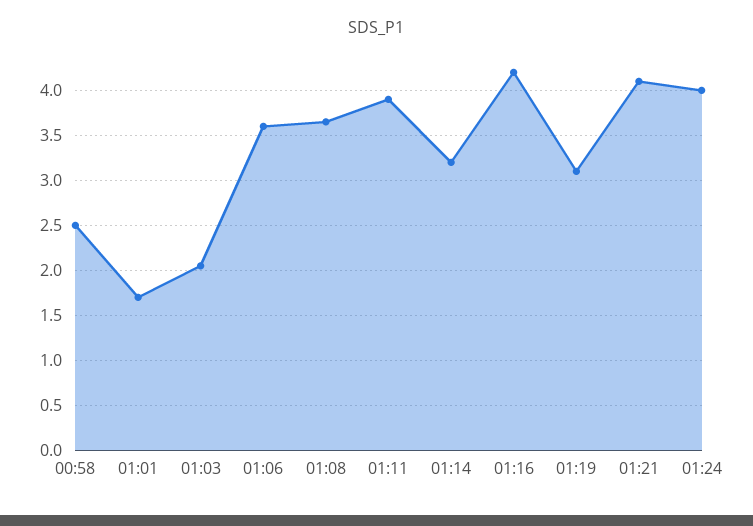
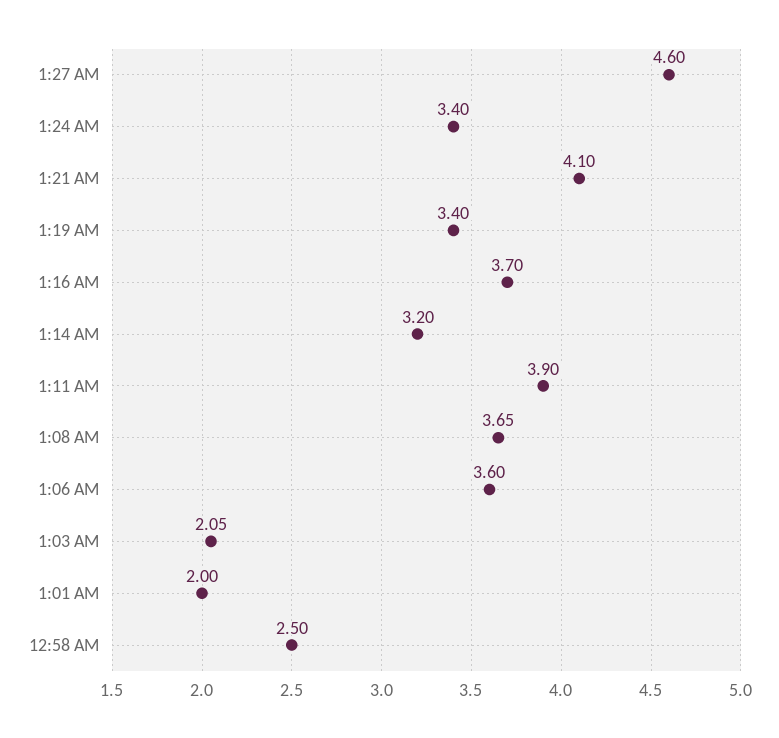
01:01: 1.7 -> 2
01:16: 4.2 -> 3.7
01:19: 3.1 -> 3.4
01:24: 4 -> 3.4
1:27 AM: none -> 4.6

